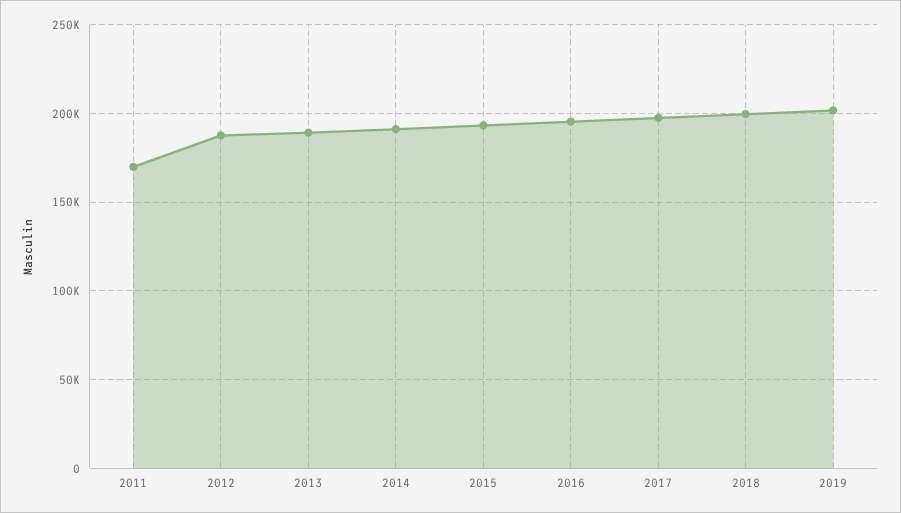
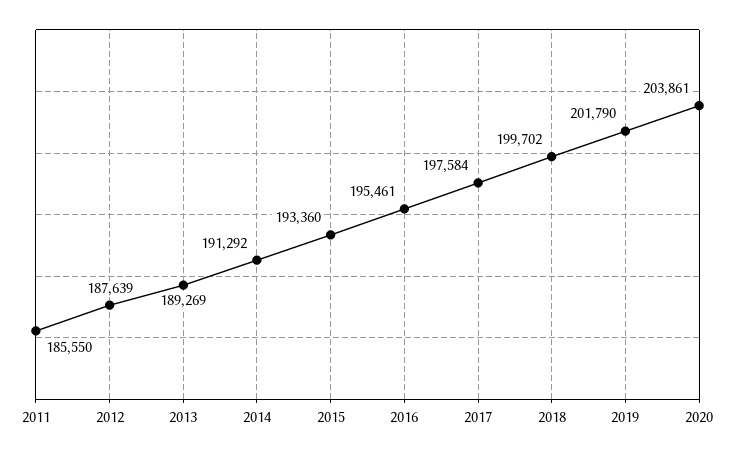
2011: 170000 -> 185550
2020: none -> 203861

